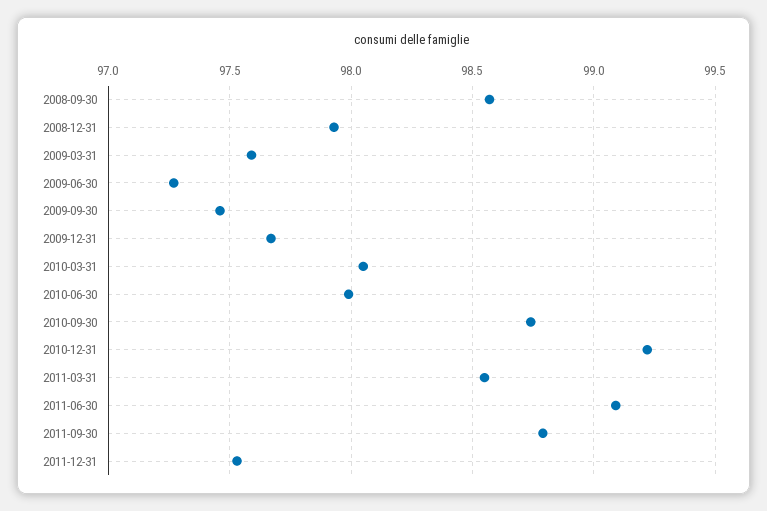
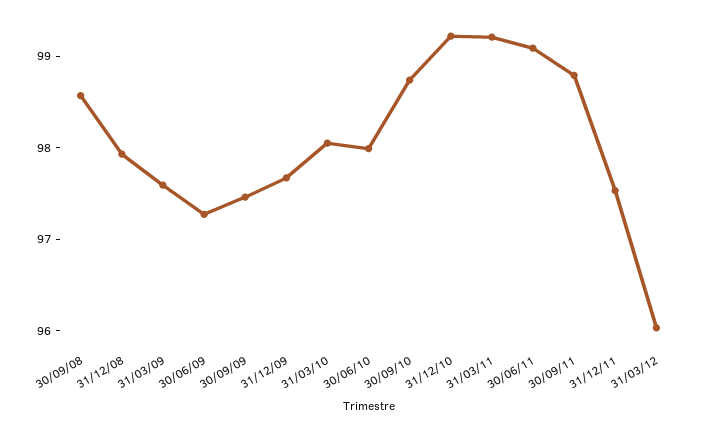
2011-03-31: 98.55 -> 99.2
31/03/12: none -> 96

